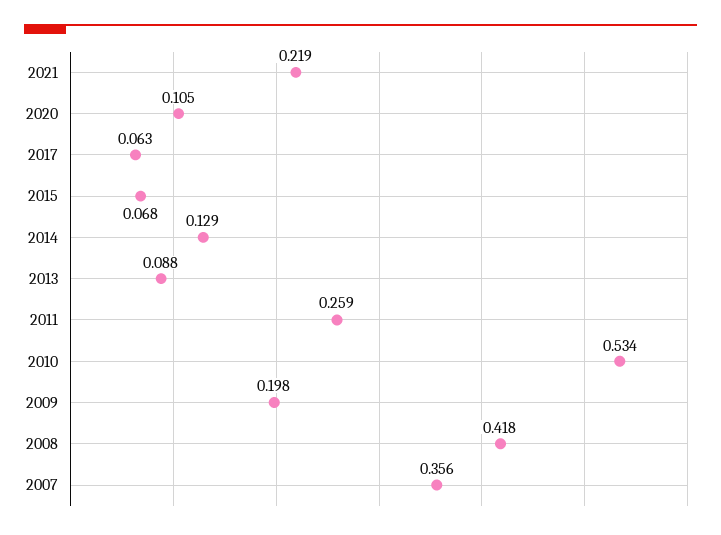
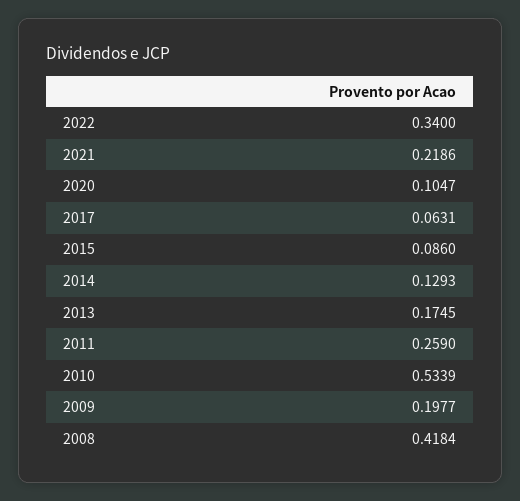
2015: 0.068 -> 0.086
2013: 0.088 -> 0.1745
2007: 0.356 -> none
2022: none -> 0.34

